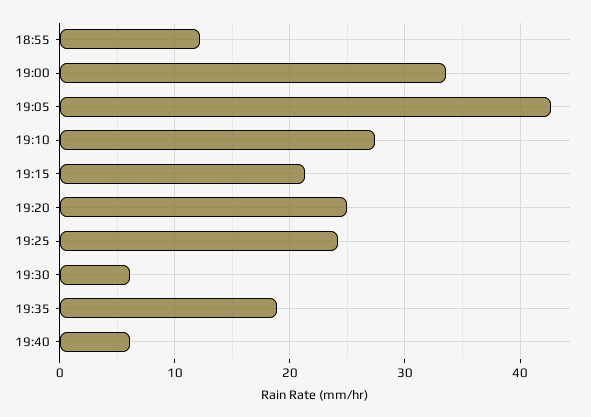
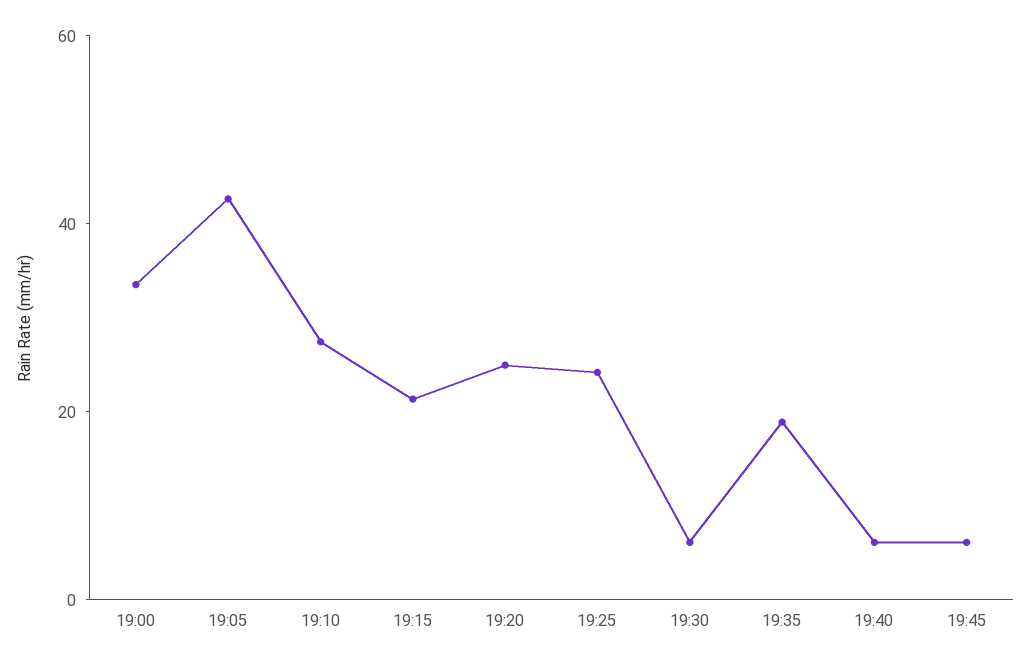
18:55: 12 -> none
19:45: none -> 5

